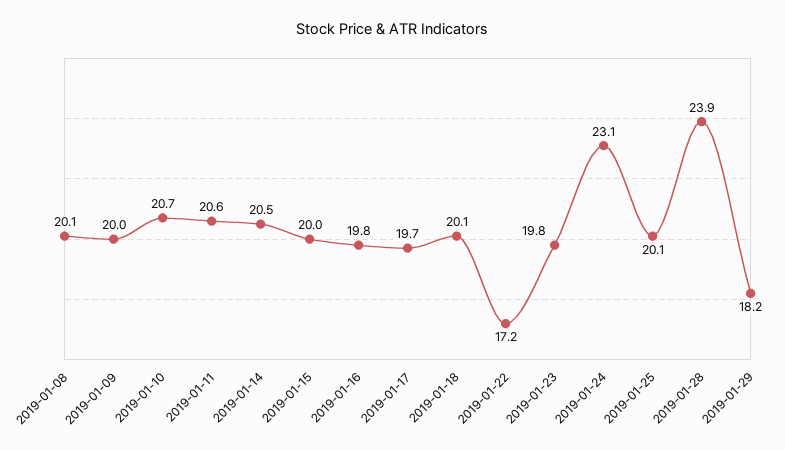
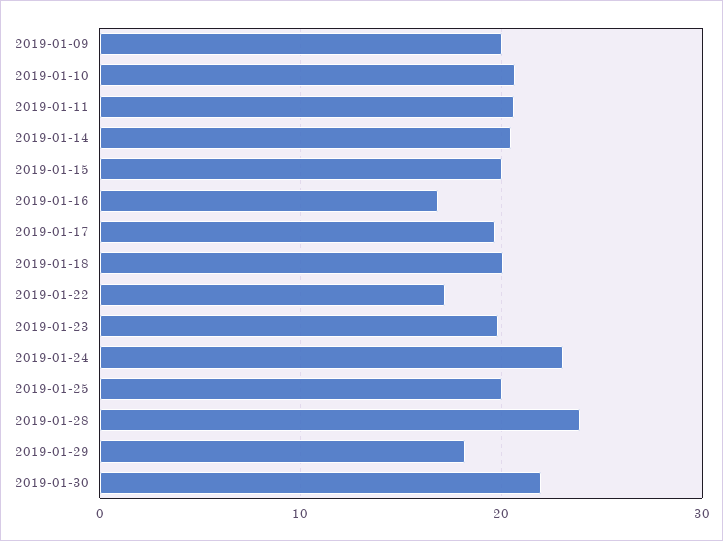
2019-01-08: 20.1 -> none
2019-01-16: 19.8 -> 17
2019-01-30: none -> 22

